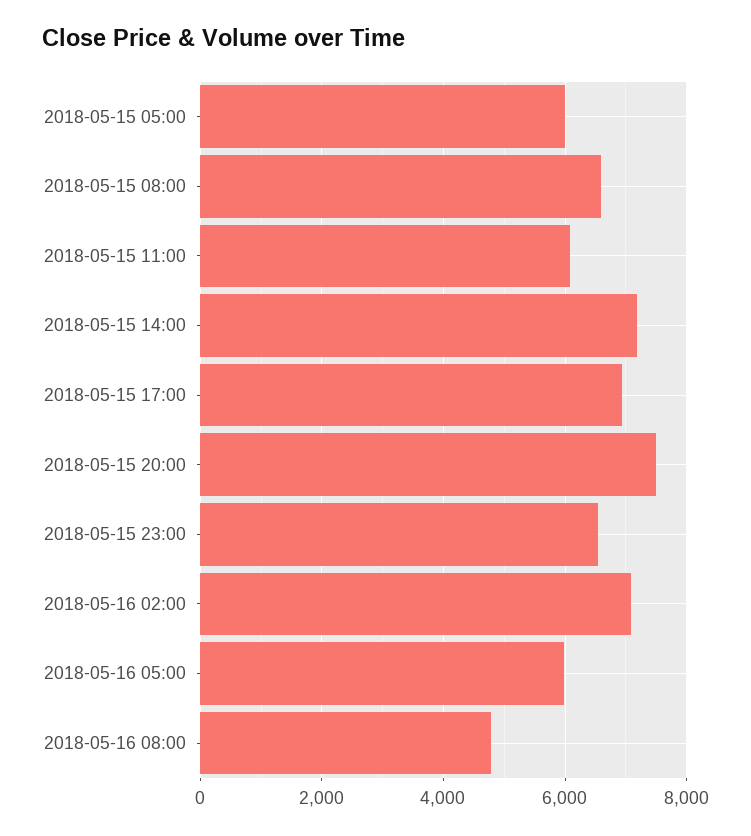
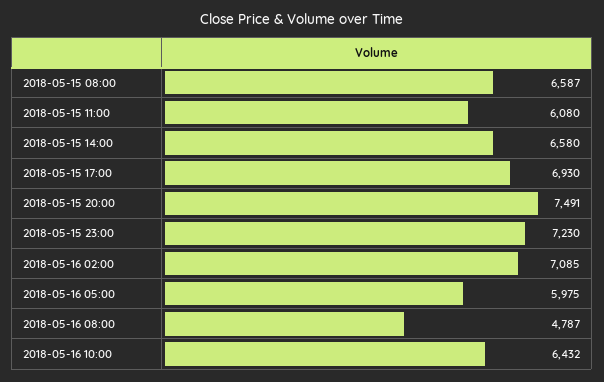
2018-05-15 05:00: 6000 -> none
2018-05-15 14:00: 7200 -> 6580
2018-05-15 23:00: 6600 -> 7230
2018-05-16 10:00: none -> 6432

